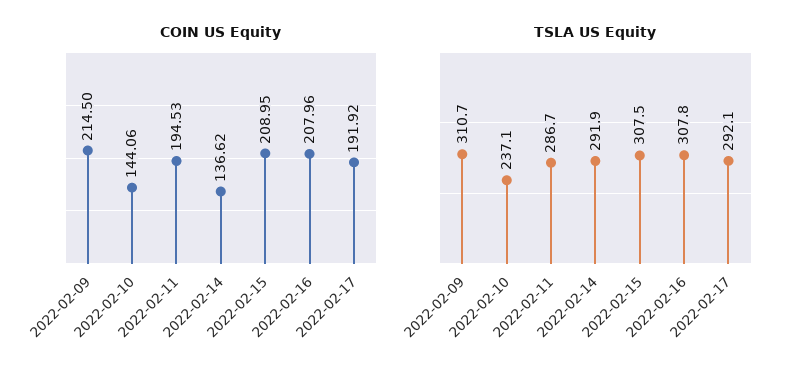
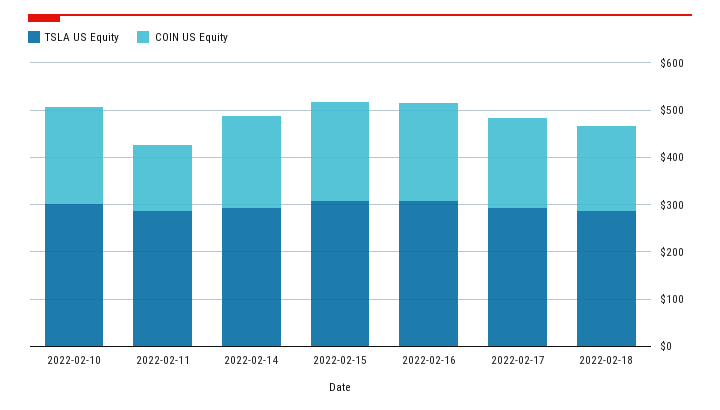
COIN US Equity, 2022-02-09: 214.5 -> none
COIN US Equity, 2022-02-10: 144.06 -> 200
COIN US Equity, 2022-02-11: 194.53 -> 140
COIN US Equity, 2022-02-14: 136.62 -> 200
TSLA US Equity, 2022-02-09: 310.7 -> none
TSLA US Equity, 2022-02-10: 237.1 -> 300
TSLA US Equity, 2022-02-18: none -> 280
COIN US Equity, 2022-02-18: none -> 180

